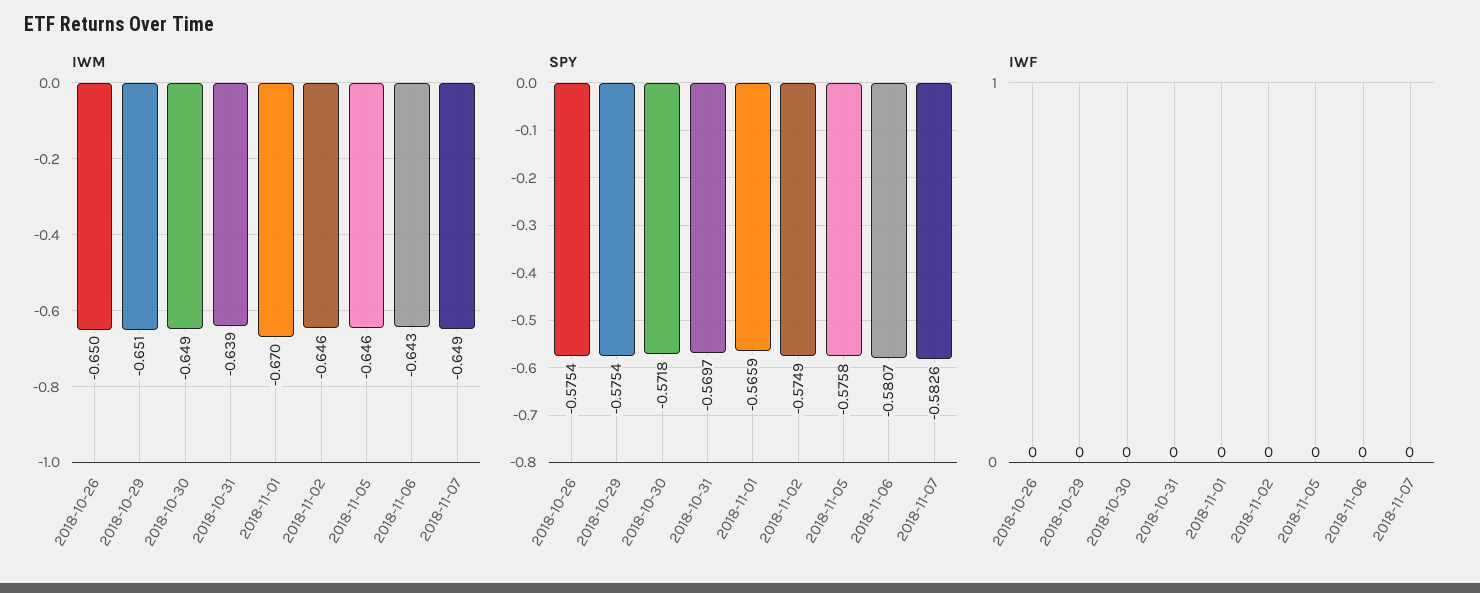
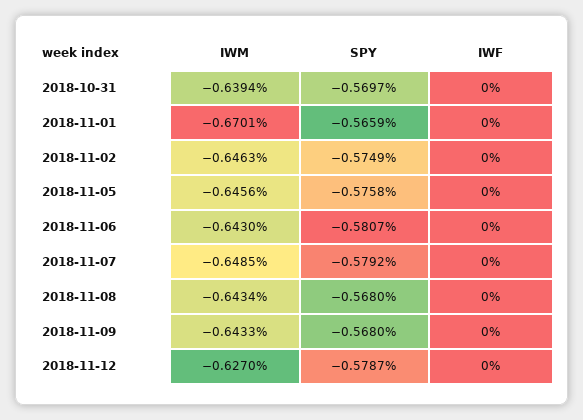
IWM, 2018-10-26: -0.65 -> none
IWM, 2018-10-29: -0.651 -> none
IWM, 2018-10-30: -0.649 -> none
SPY, 2018-10-26: -0.5754 -> none
SPY, 2018-10-29: -0.5754 -> none
SPY, 2018-10-30: -0.5718 -> none
SPY, 2018-11-07: -0.5826 -> -0.5792
IWF, 2018-10-26: 0 -> none
IWF, 2018-10-29: 0 -> none
IWF, 2018-10-30: 0 -> none
IWM, 2018-11-08: none -> -0.6434
SPY, 2018-11-08: none -> -0.568
IWF, 2018-11-08: none -> 0
IWM, 2018-11-09: none -> -0.6433
SPY, 2018-11-09: none -> -0.568
IWF, 2018-11-09: none -> 0
IWM, 2018-11-12: none -> -0.627
SPY, 2018-11-12: none -> -0.5787
IWF, 2018-11-12: none -> 0

